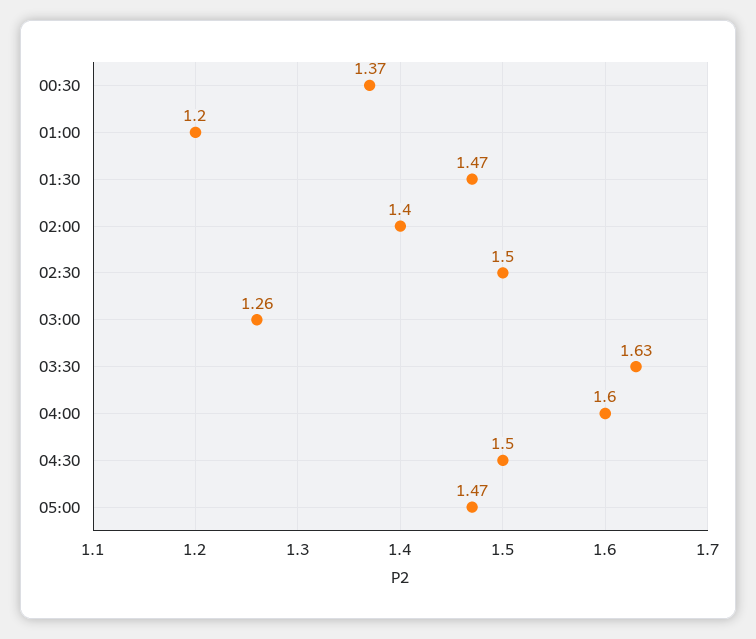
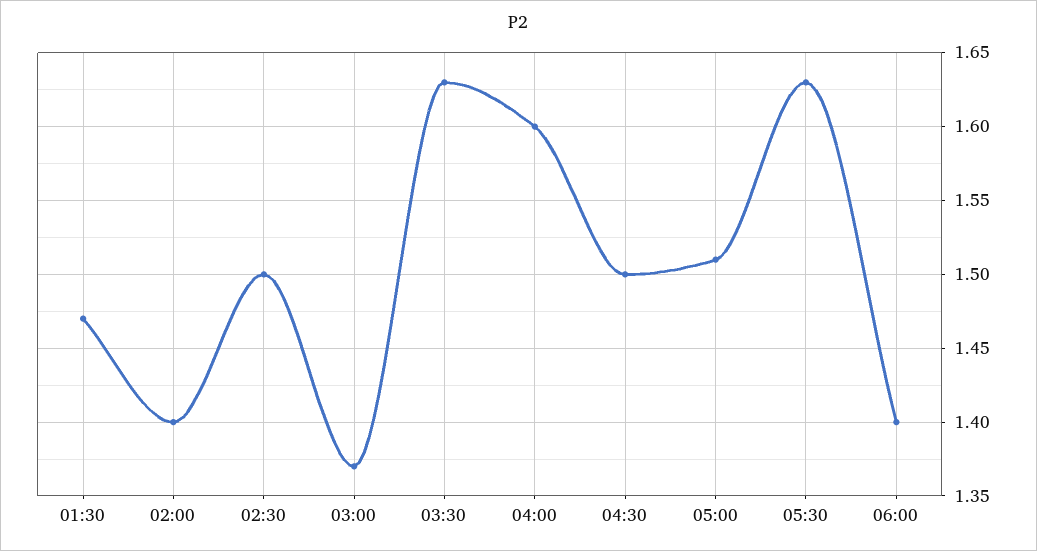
00:30: 1.37 -> none
01:00: 1.2 -> none
03:00: 1.26 -> 1.37
05:00: 1.47 -> 1.51
05:30: none -> 1.63
06:00: none -> 1.4

